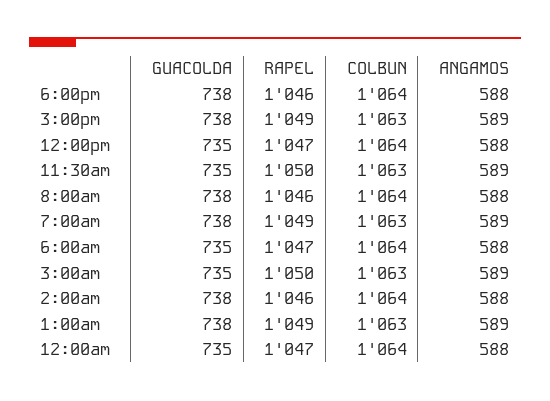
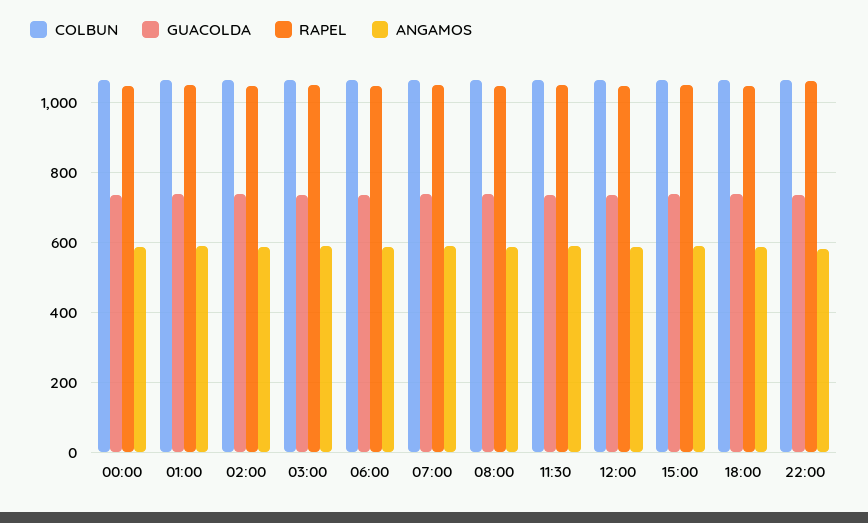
COLBUN, 22:00: none -> 1060
GUACOLDA, 22:00: none -> 740
RAPEL, 22:00: none -> 1060
ANGAMOS, 22:00: none -> 580

